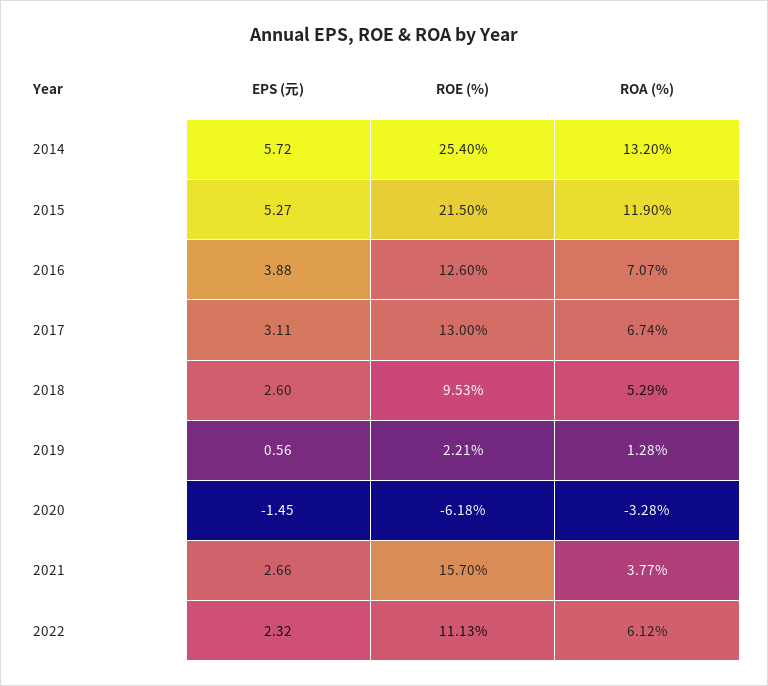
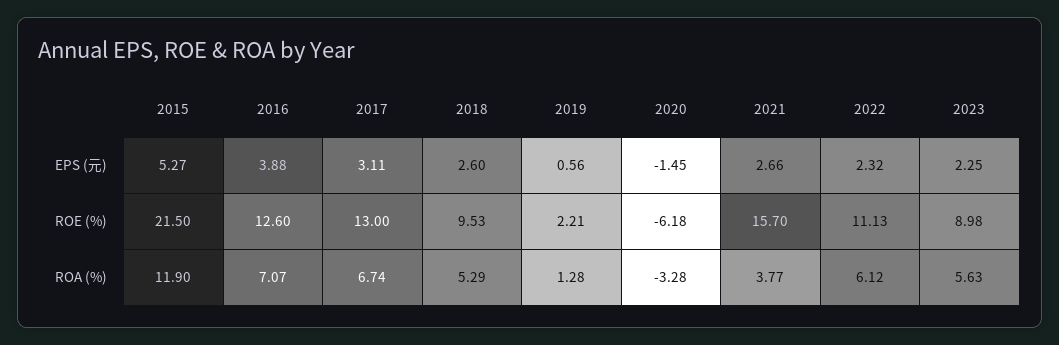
EPS (元), 2014: 5.72 -> none
ROE (%), 2014: 25.4 -> none
ROA (%), 2014: 13.2 -> none
EPS (元), 2023: none -> 2.25
ROE (%), 2023: none -> 8.98
ROA (%), 2023: none -> 5.63

